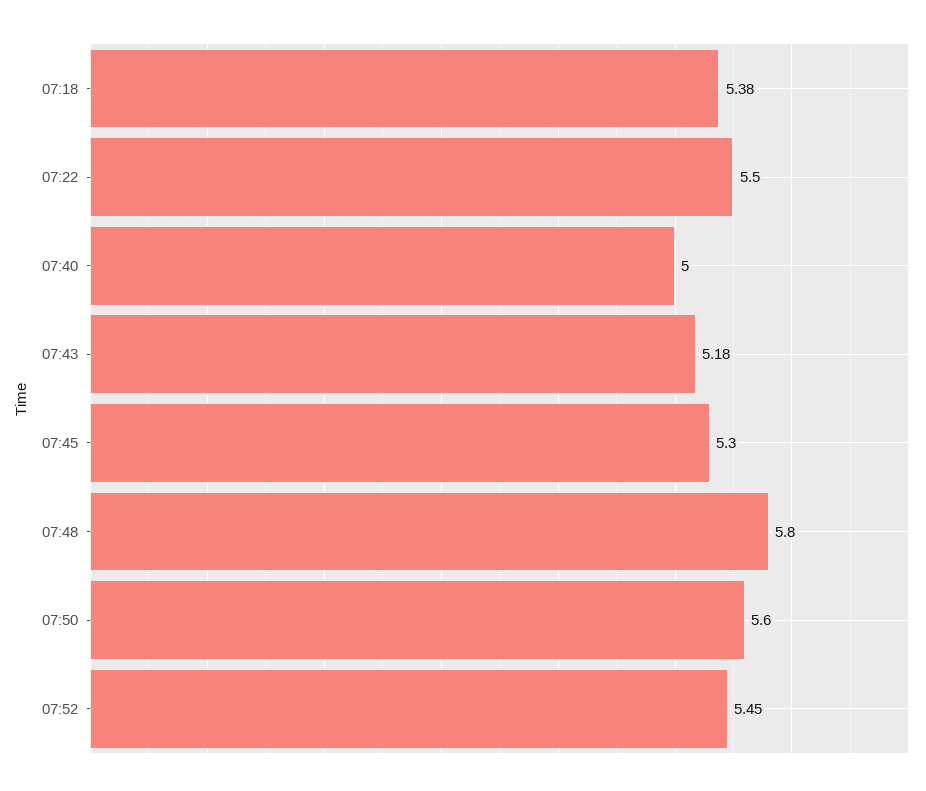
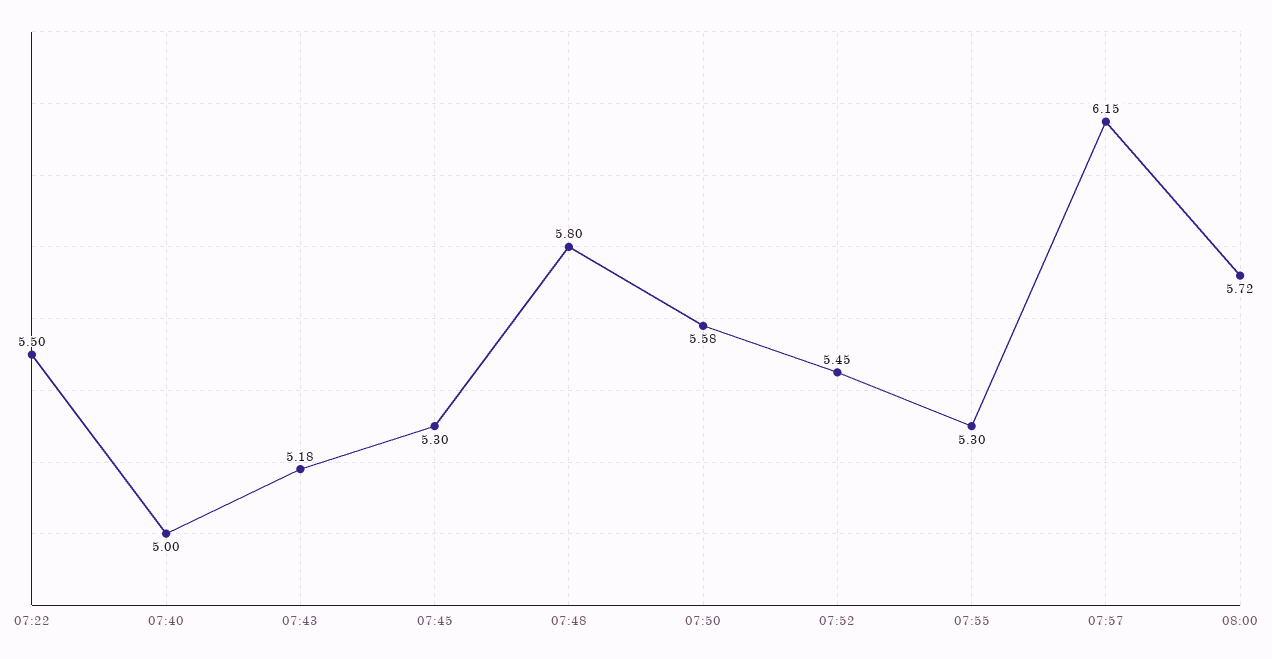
07:18: 5.38 -> none
07:50: 5.6 -> 5.58
07:55: none -> 5.3
07:57: none -> 6.15
08:00: none -> 5.72

